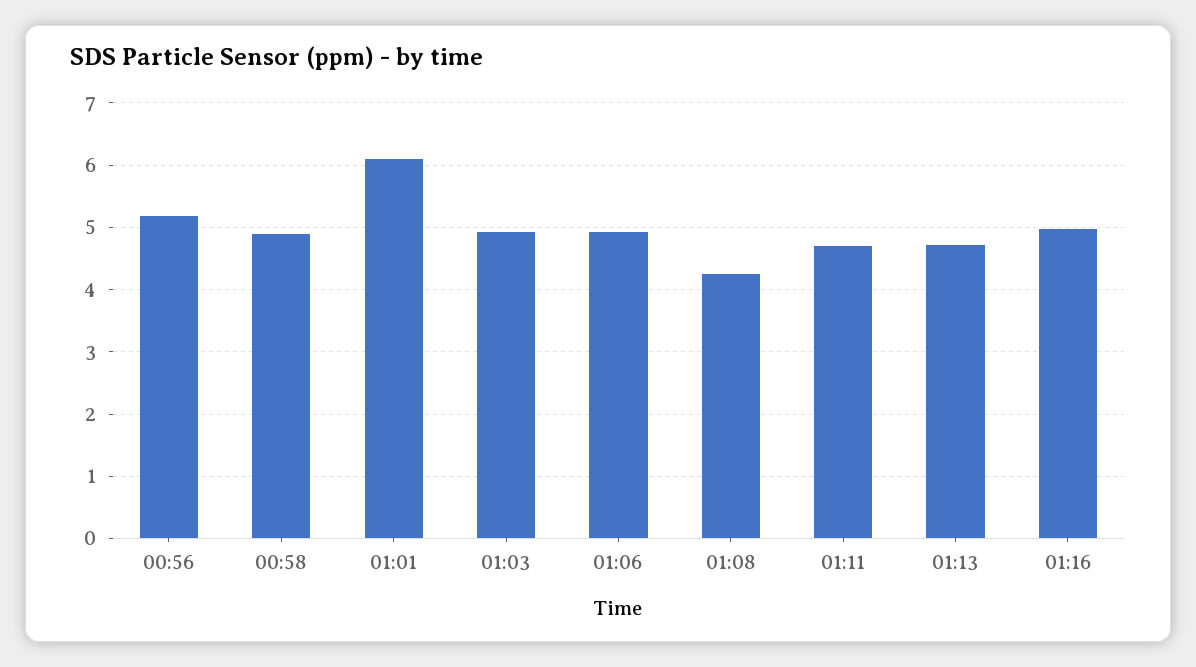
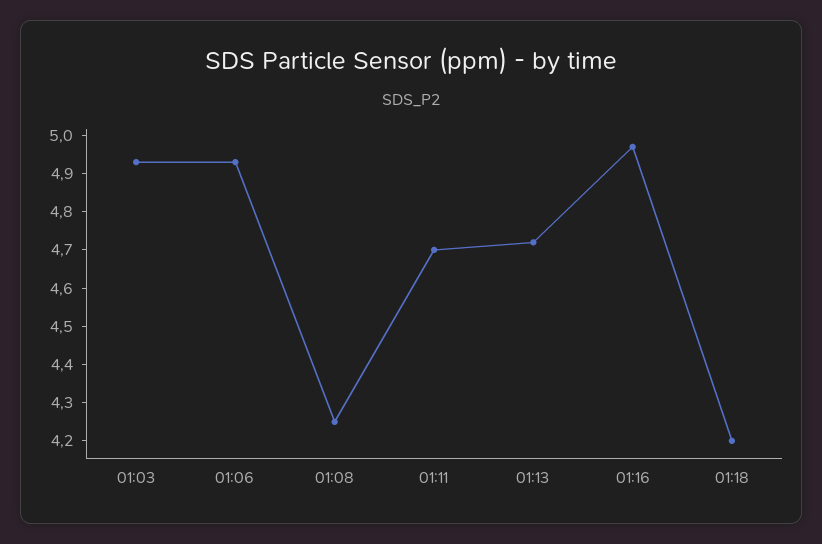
00:56: 5.2 -> none
00:58: 4.9 -> none
01:01: 6.1 -> none
01:18: none -> 4.2

